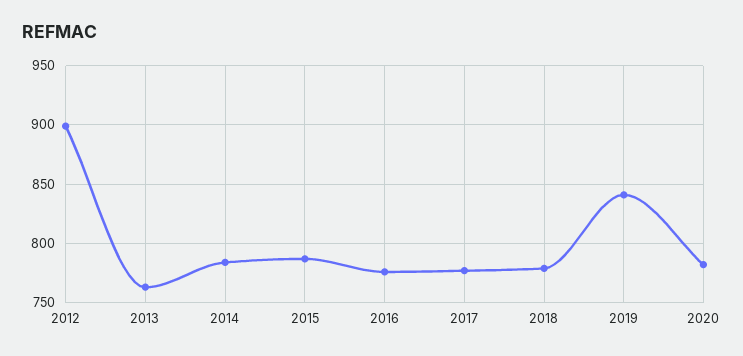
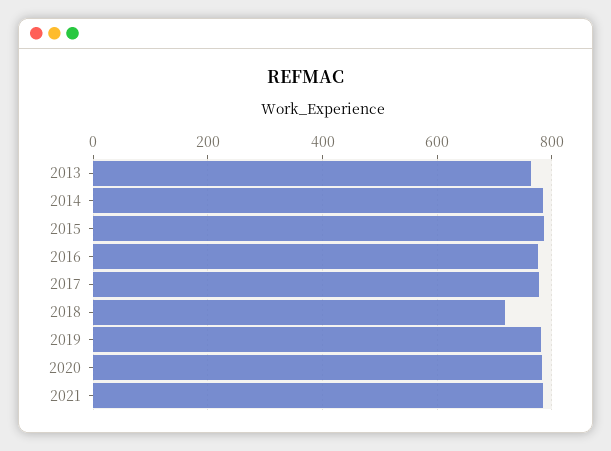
2012: 900 -> none
2018: 780 -> 720
2019: 840 -> 780
2021: none -> 780

